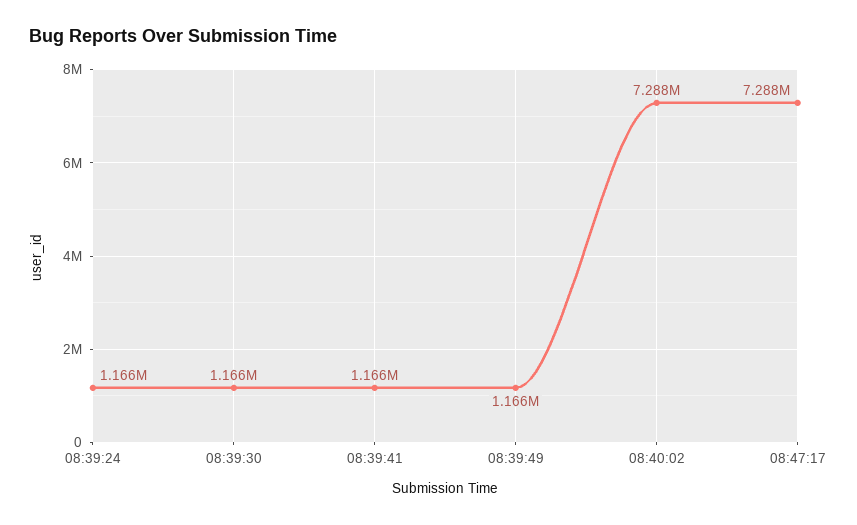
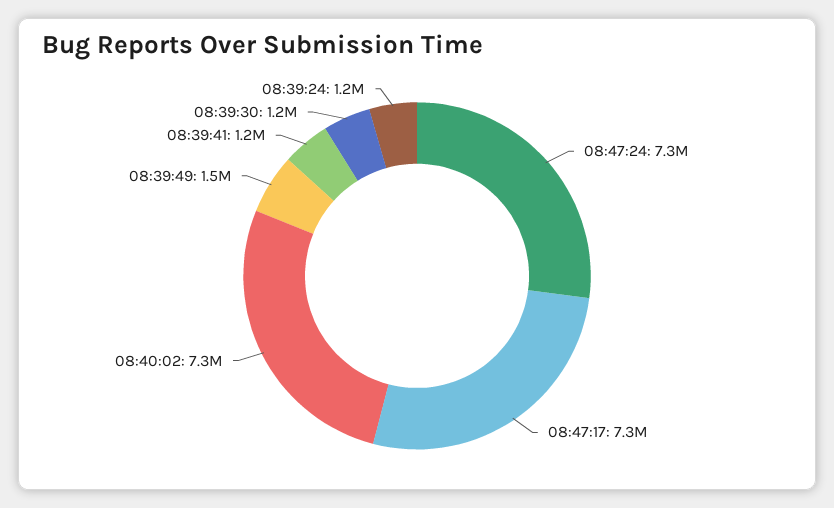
08:39:49: 1166000 -> 1500000
08:47:24: none -> 7300000

